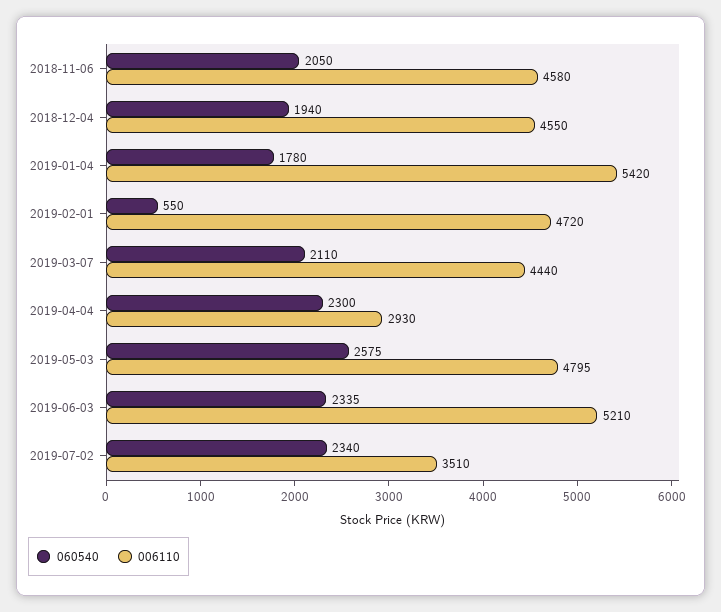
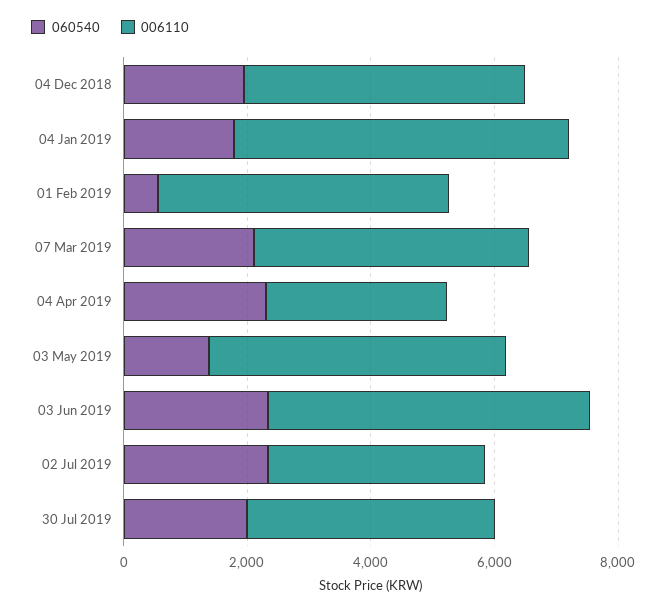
060540, 2018-11-06: 2050 -> none
006110, 2018-11-06: 4580 -> none
060540, 2019-05-03: 2575 -> 1500
060540, 30 Jul 2019: none -> 2000
006110, 30 Jul 2019: none -> 4000

